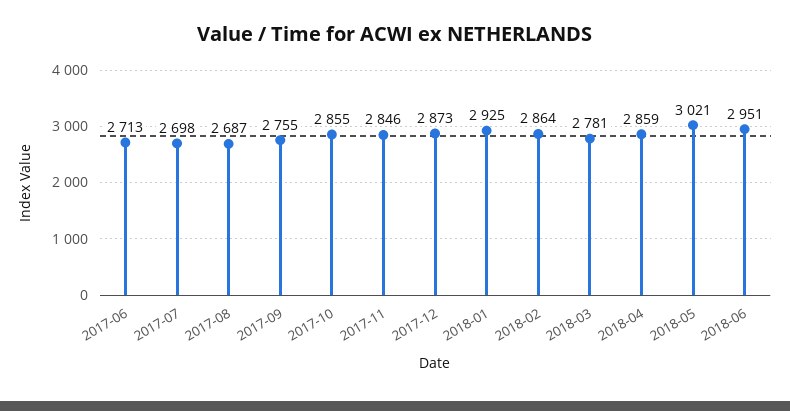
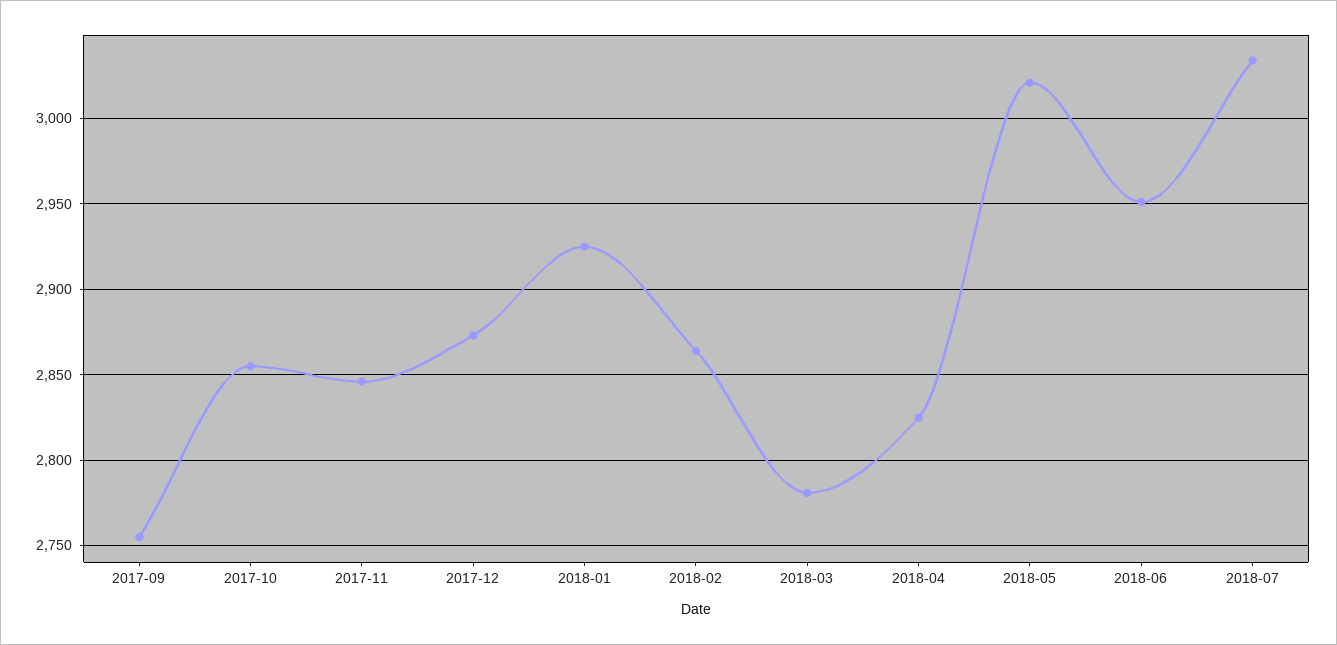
2017-06: 2713 -> none
2017-07: 2698 -> none
2017-08: 2687 -> none
2018-04: 2859 -> 2825
2018-07: none -> 3035

